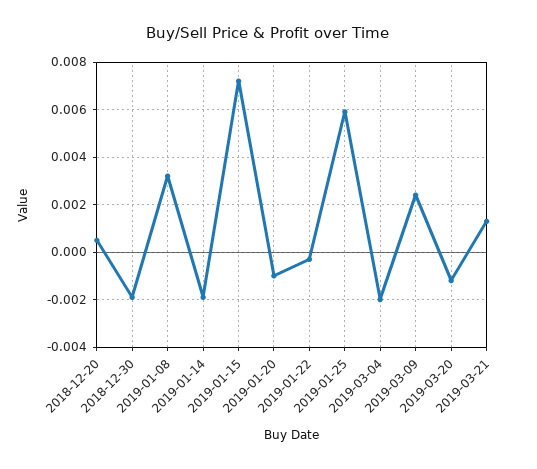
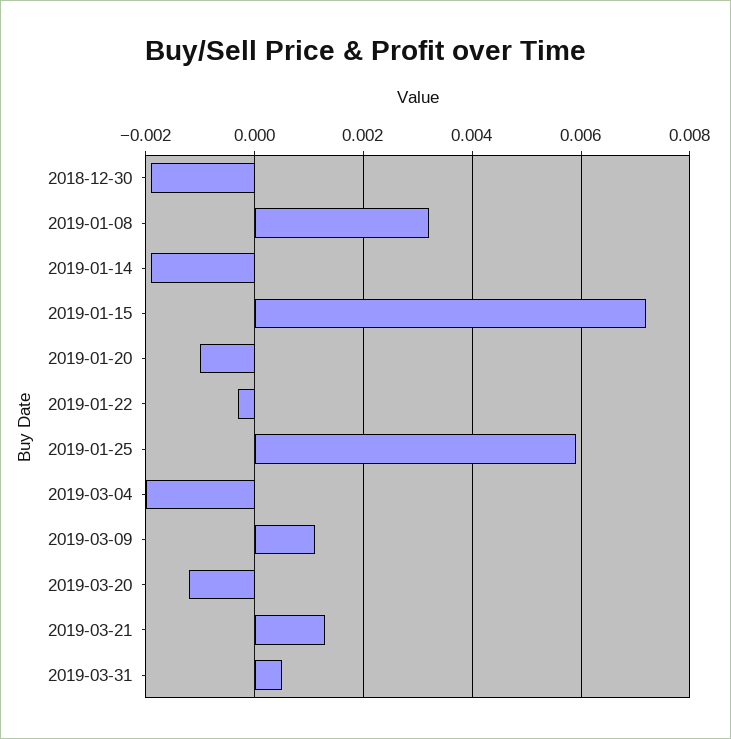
2018-12-20: 0.0005 -> none
2019-03-09: 0.0025 -> 0.001
2019-03-31: none -> 0.0005

